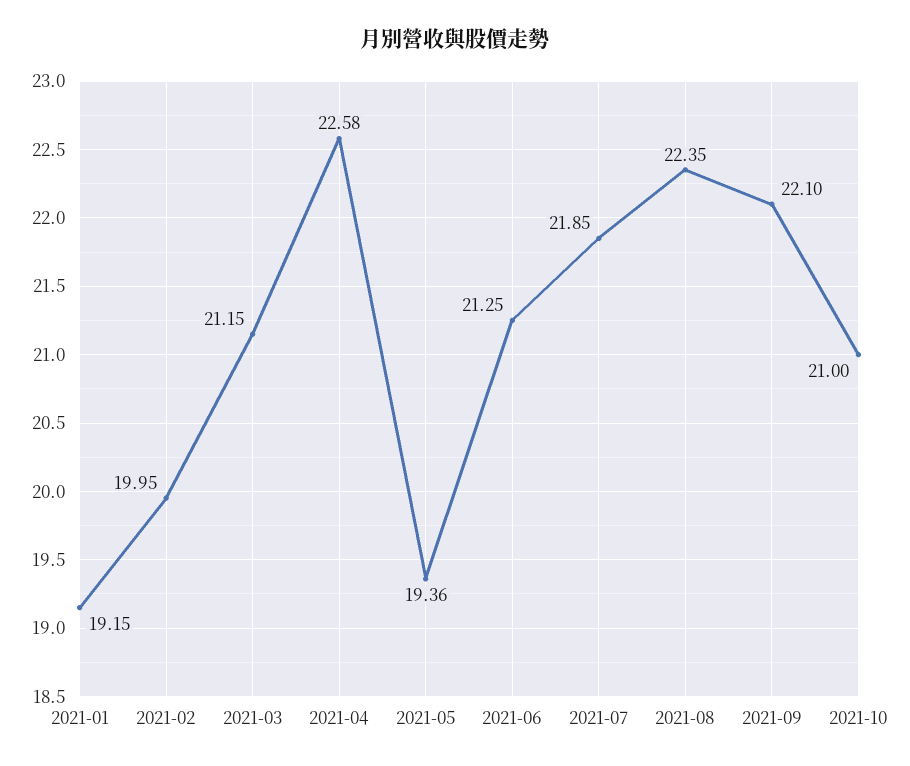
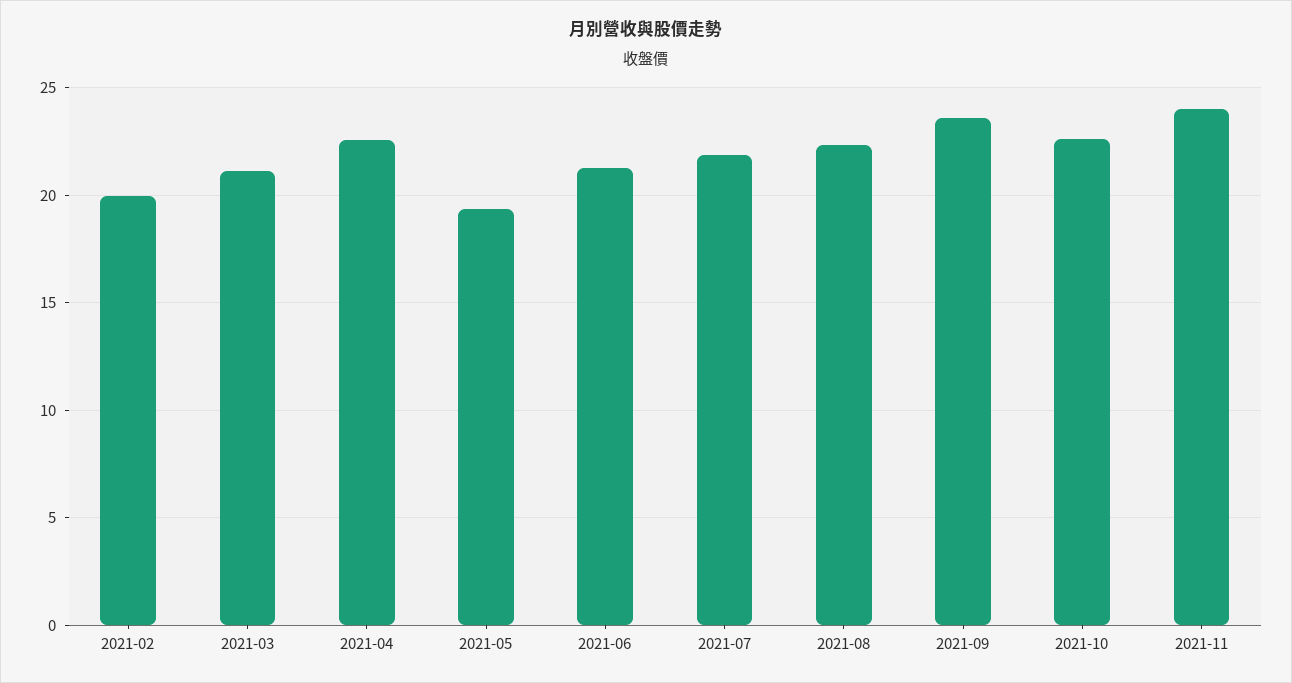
2021-01: 19.15 -> none
2021-09: 22.1 -> 23.5
2021-10: 21 -> 22.5
2021-11: none -> 24

